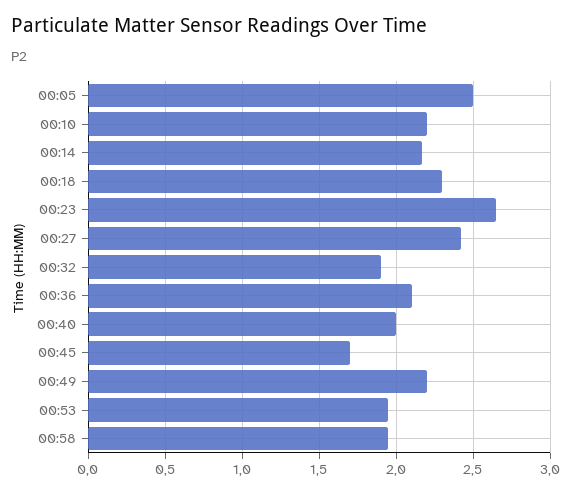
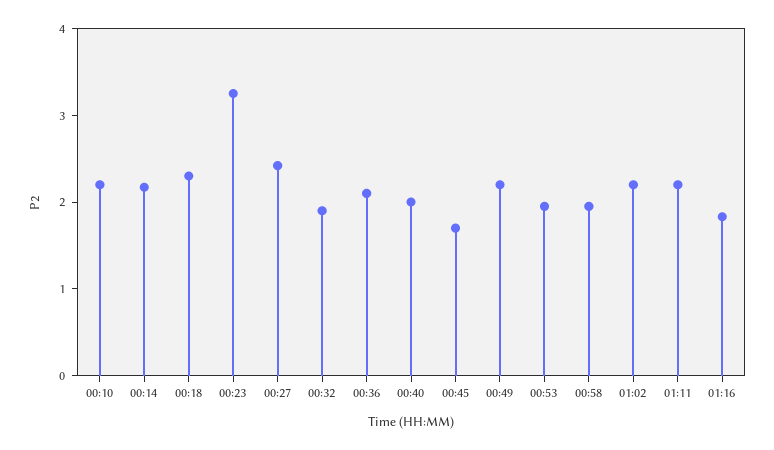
00:05: 2.5 -> none
00:23: 2.65 -> 3.2
01:02: none -> 2.2
01:11: none -> 2.2
01:16: none -> 1.8

